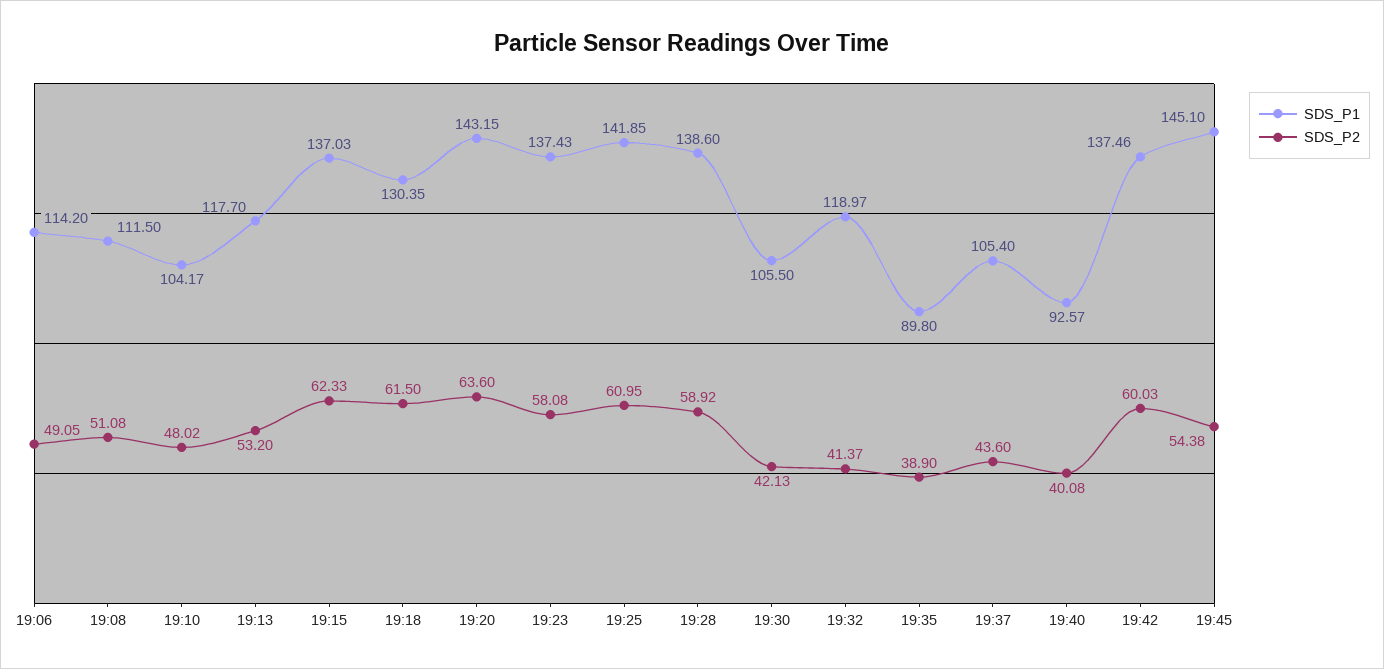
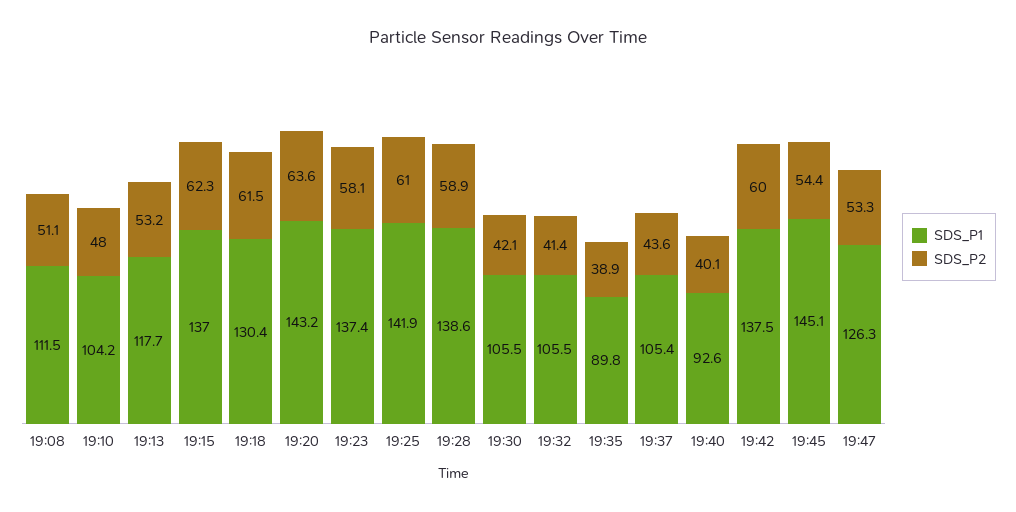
SDS_P1, 19:06: 114.2 -> none
SDS_P2, 19:06: 49.05 -> none
SDS_P1, 19:32: 118.97 -> 105.5
SDS_P1, 19:47: none -> 126.3
SDS_P2, 19:47: none -> 53.3

